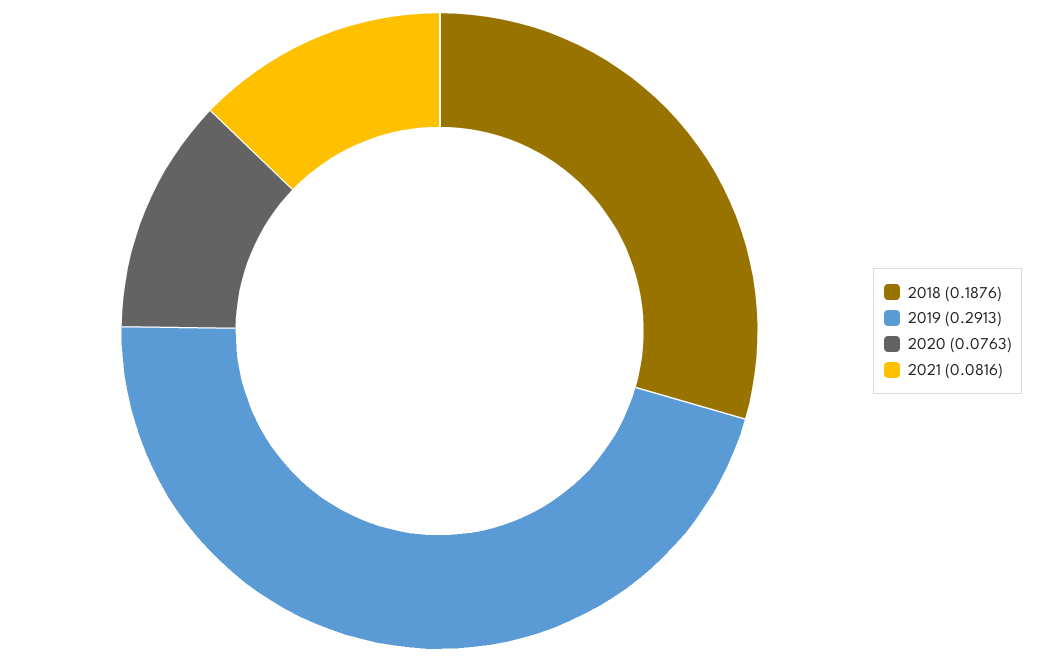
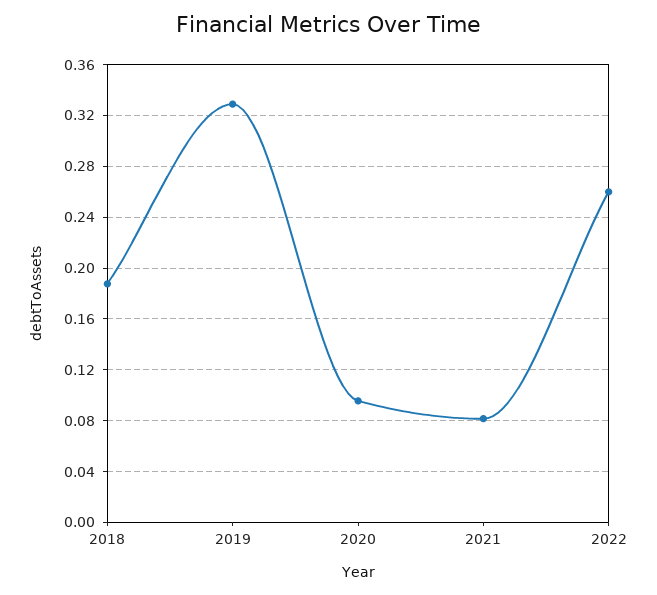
2019: 0.2913 -> 0.33
2020: 0.0763 -> 0.095
2022: none -> 0.26

